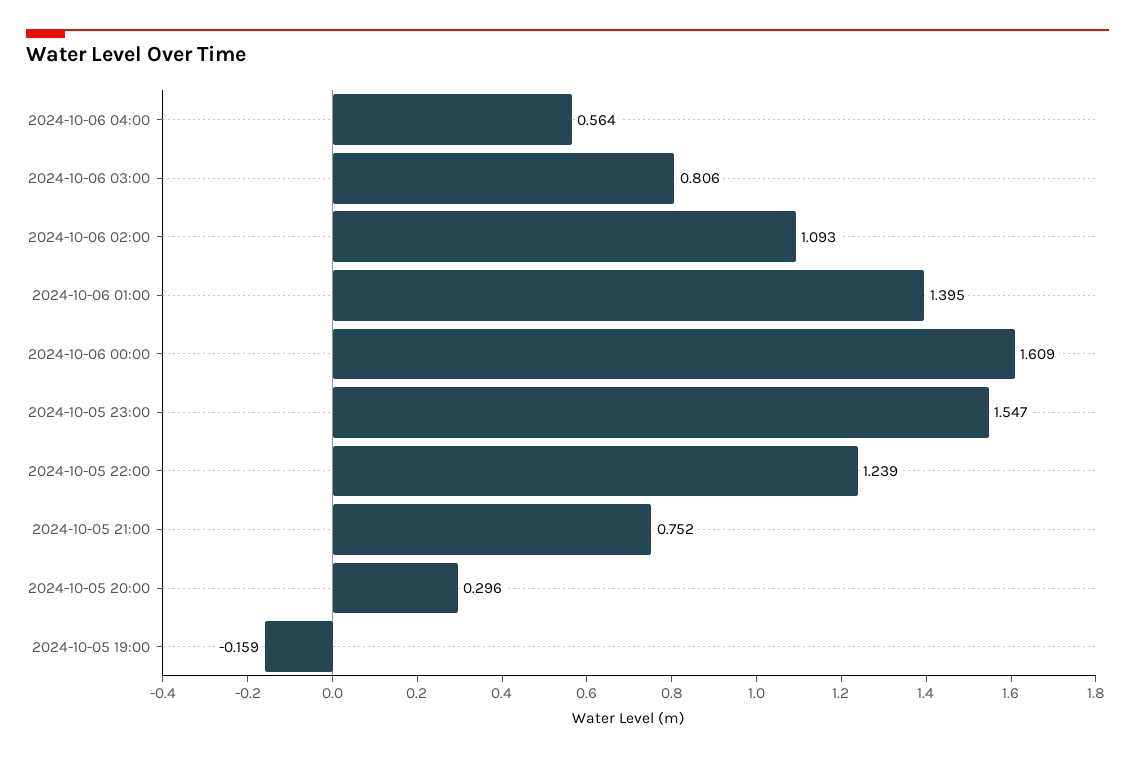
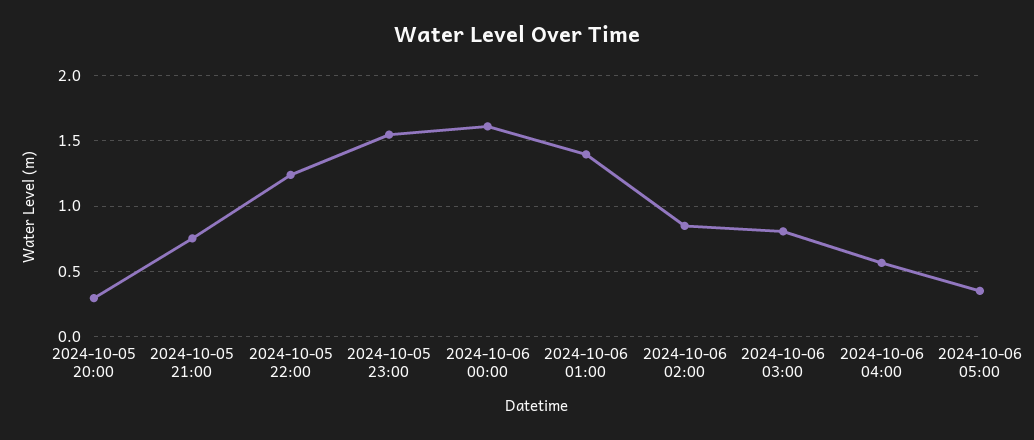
2024-10-06 02:00: 1.093 -> 0.85
2024-10-05 19:00: -0.159 -> none
2024-10-06 05:00: none -> 0.35

